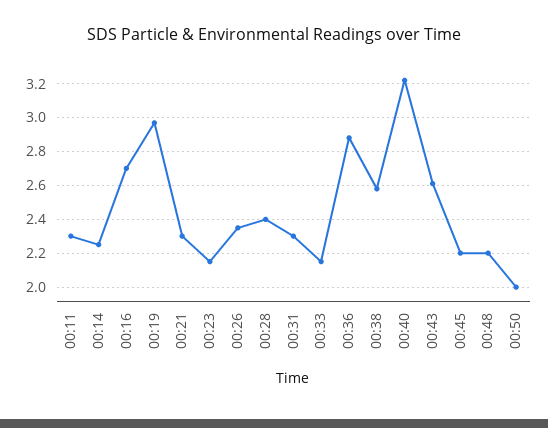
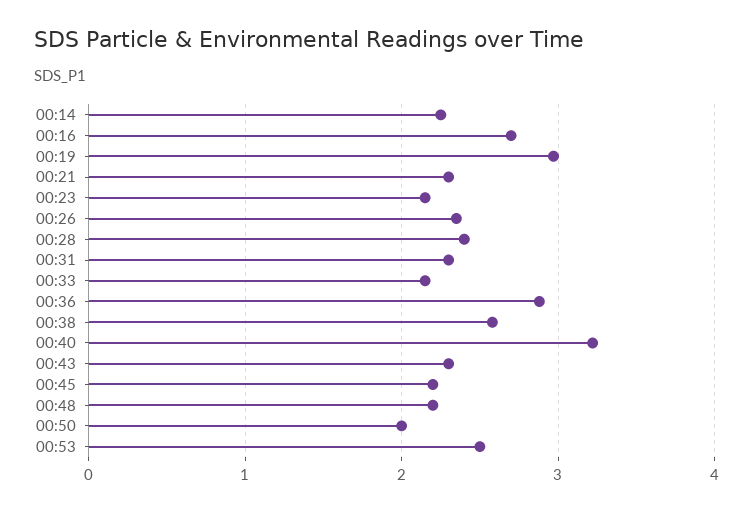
00:11: 2.3 -> none
00:43: 2.6 -> 2.3
00:53: none -> 2.5

